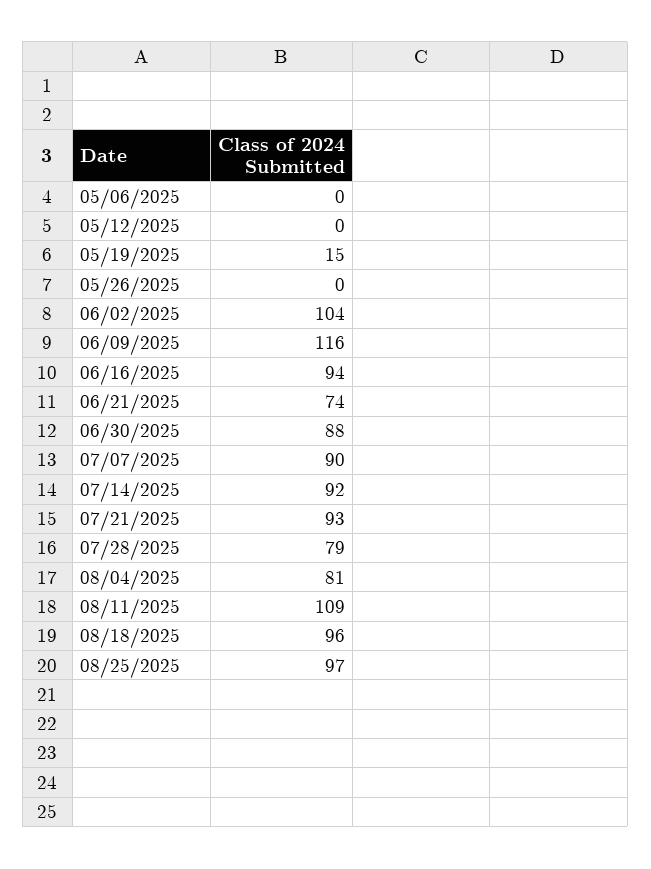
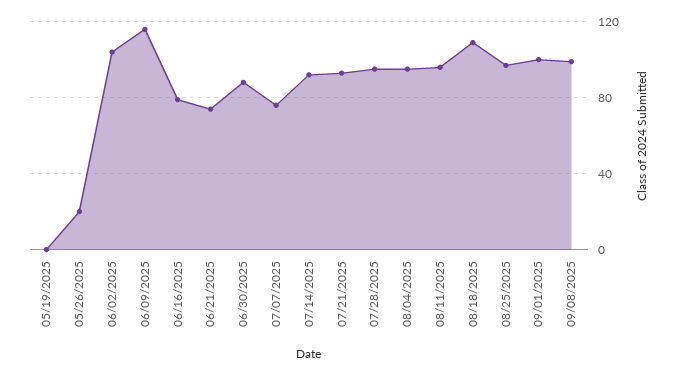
05/06/2025: 0 -> none
05/12/2025: 0 -> none
05/19/2025: 15 -> 0
05/26/2025: 0 -> 20
06/16/2025: 94 -> 80
07/07/2025: 90 -> 75
07/28/2025: 79 -> 95
08/04/2025: 81 -> 95
08/11/2025: 109 -> 95
08/18/2025: 96 -> 110
09/01/2025: none -> 100
09/08/2025: none -> 100

